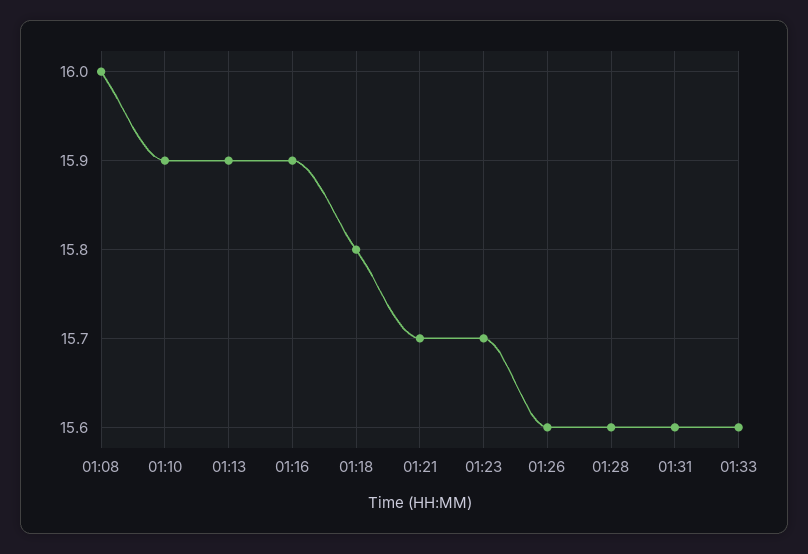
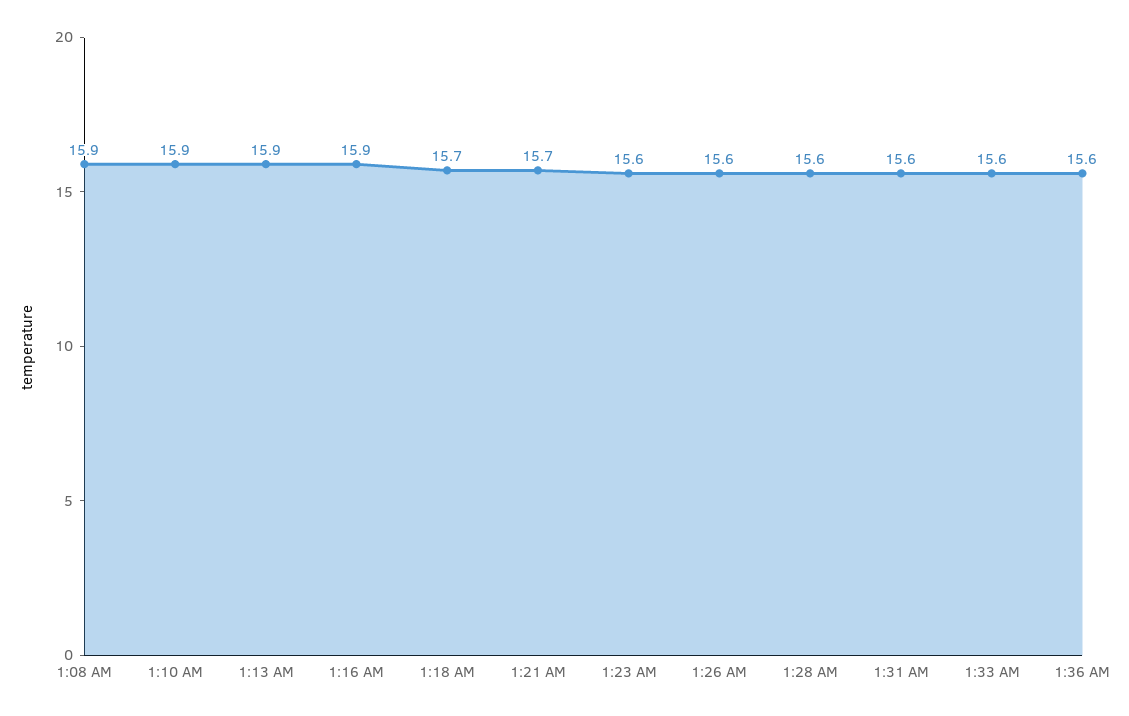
01:08: 16 -> 15.9
01:18: 15.8 -> 15.7
01:23: 15.7 -> 15.6
1:36 AM: none -> 15.6

